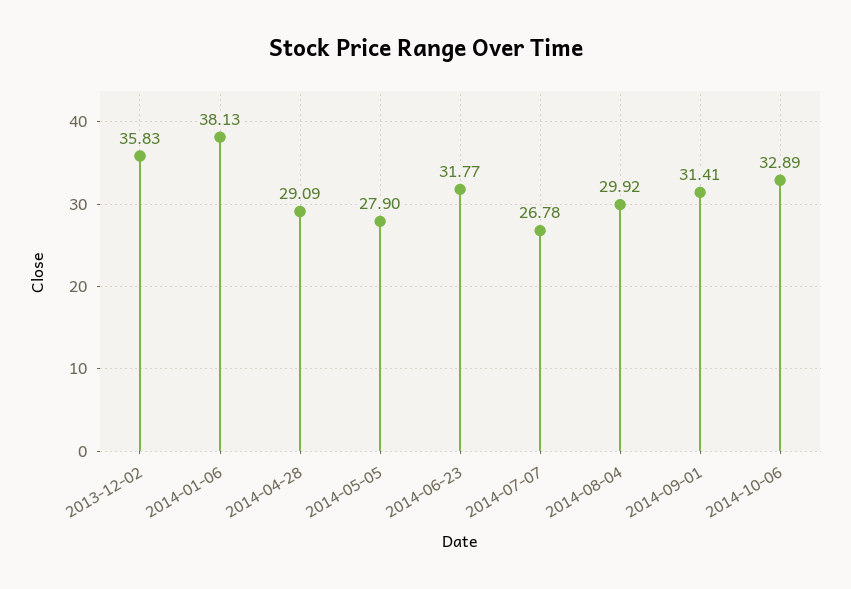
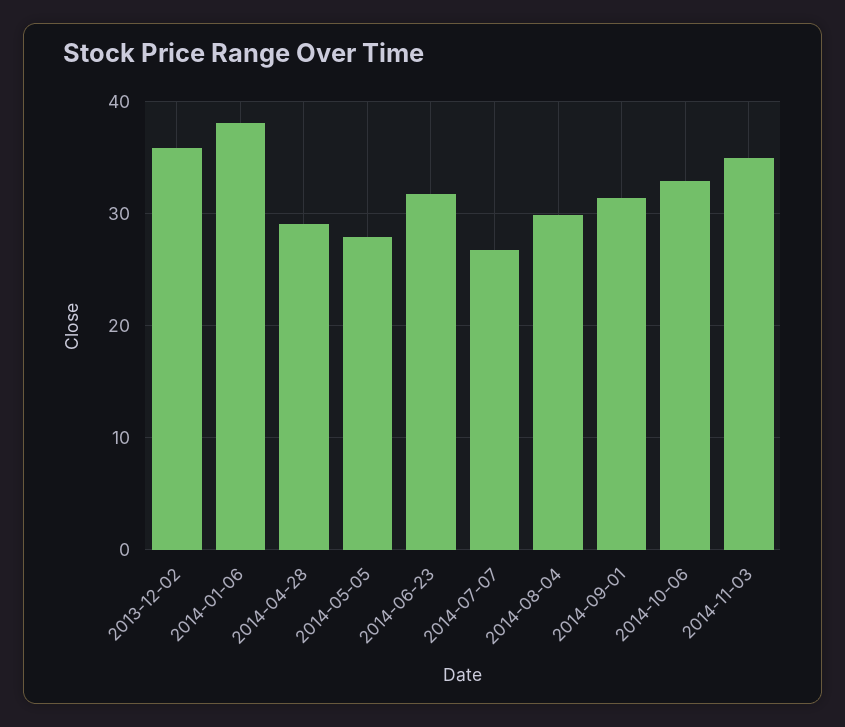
2014-11-03: none -> 35

